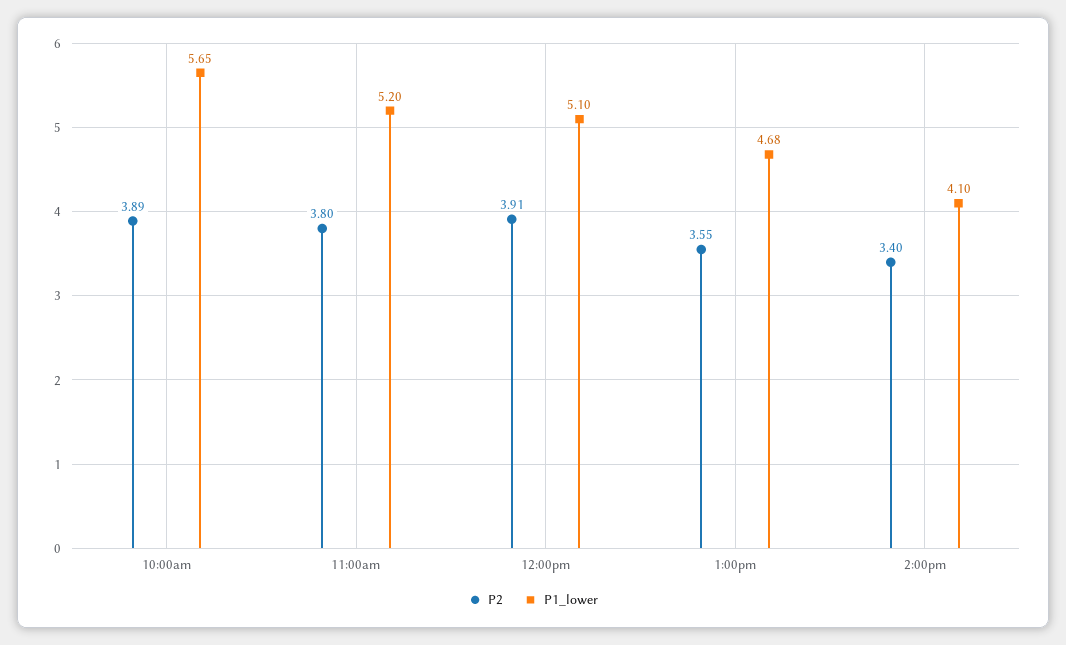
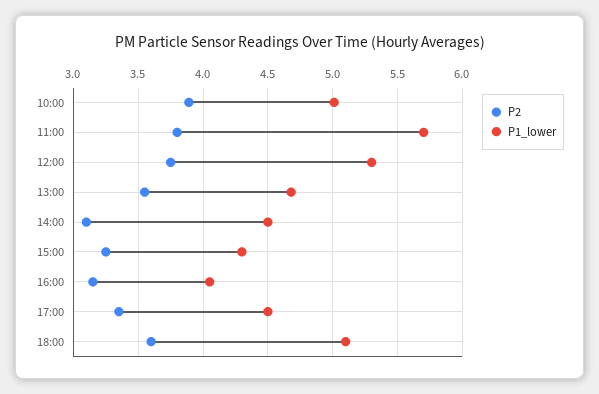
P1_lower, 10:00am: 5.65 -> 5
P1_lower, 11:00am: 5.2 -> 5.7
P2, 12:00pm: 3.91 -> 3.75
P1_lower, 12:00pm: 5.1 -> 5.3
P2, 2:00pm: 3.4 -> 3.1
P1_lower, 2:00pm: 4.1 -> 4.5
P2, 15:00: none -> 3.25
P1_lower, 15:00: none -> 4.3
P2, 16:00: none -> 3.15
P1_lower, 16:00: none -> 4.05
P2, 17:00: none -> 3.35
P1_lower, 17:00: none -> 4.5
P2, 18:00: none -> 3.6
P1_lower, 18:00: none -> 5.1

